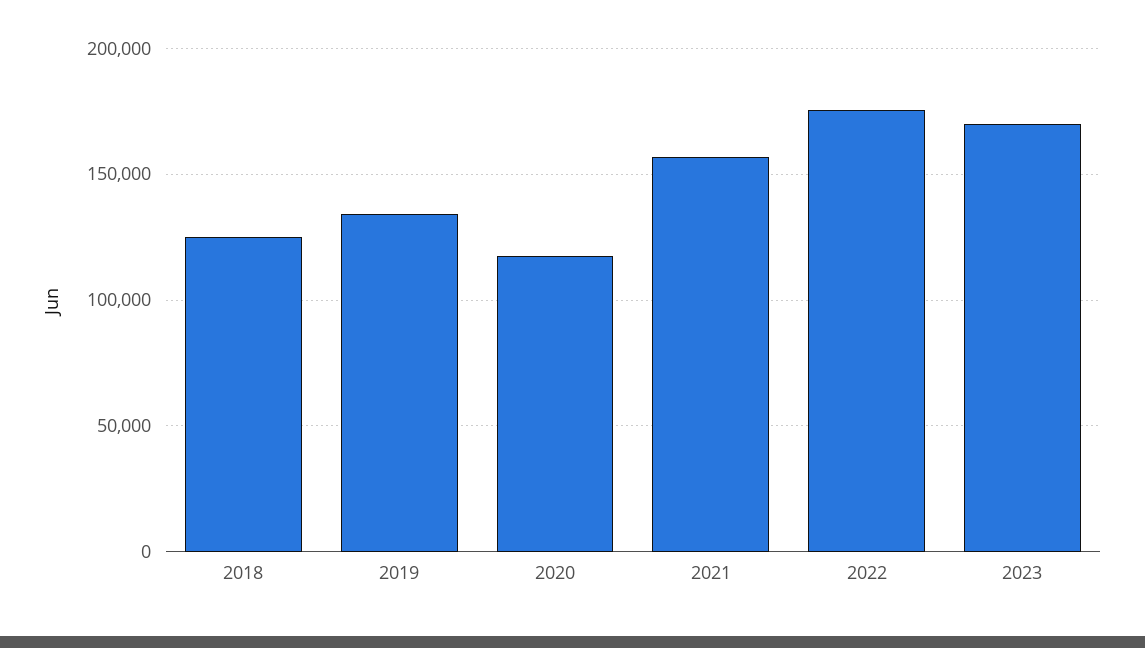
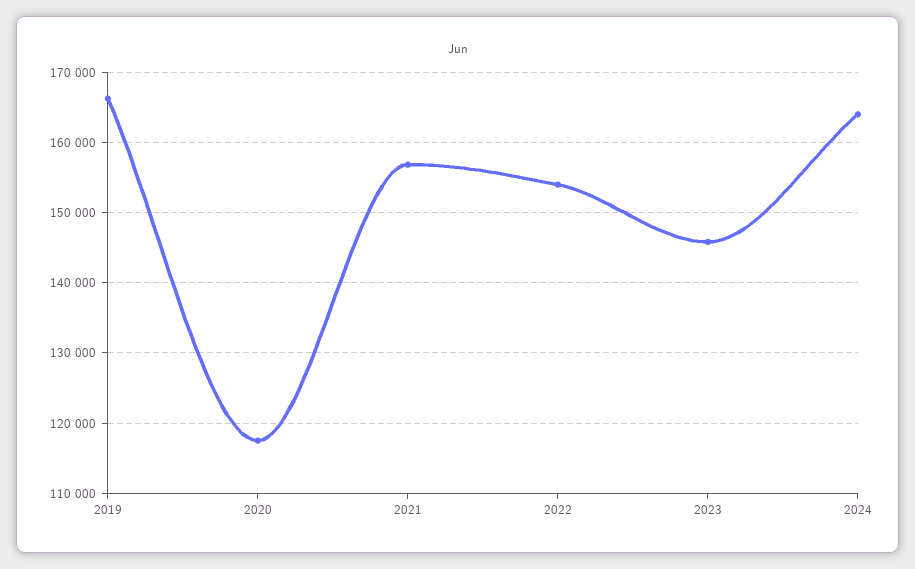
2018: 125000 -> none
2019: 135000 -> 166000
2022: 175000 -> 154000
2023: 170000 -> 146000
2024: none -> 164000

